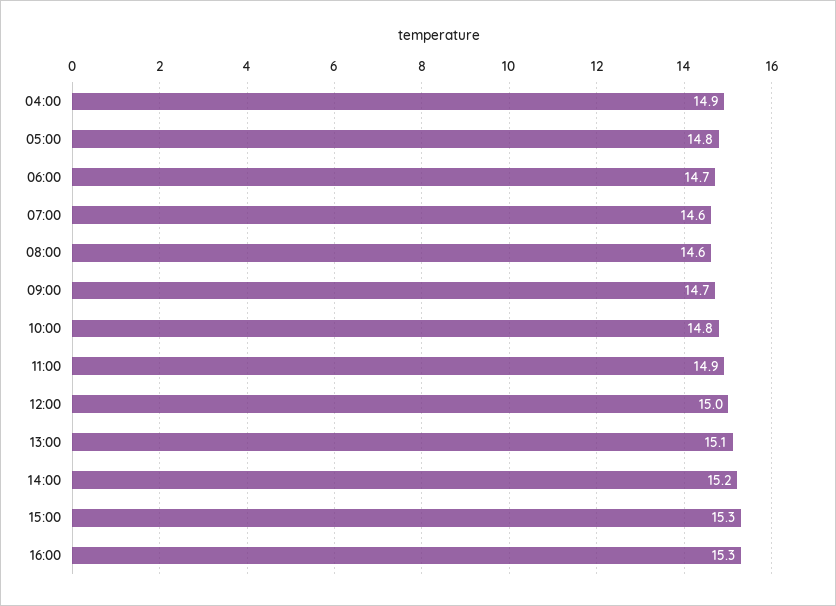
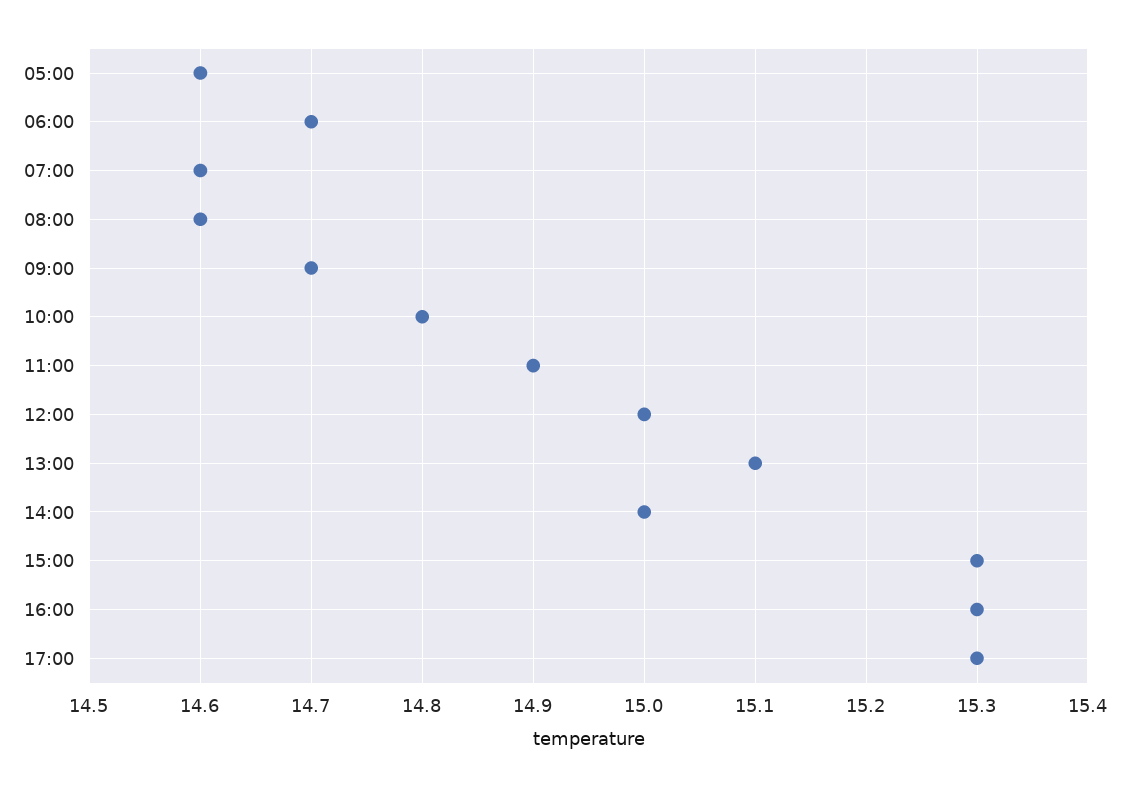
04:00: 14.9 -> none
05:00: 14.8 -> 14.6
14:00: 15.2 -> 15
17:00: none -> 15.3

